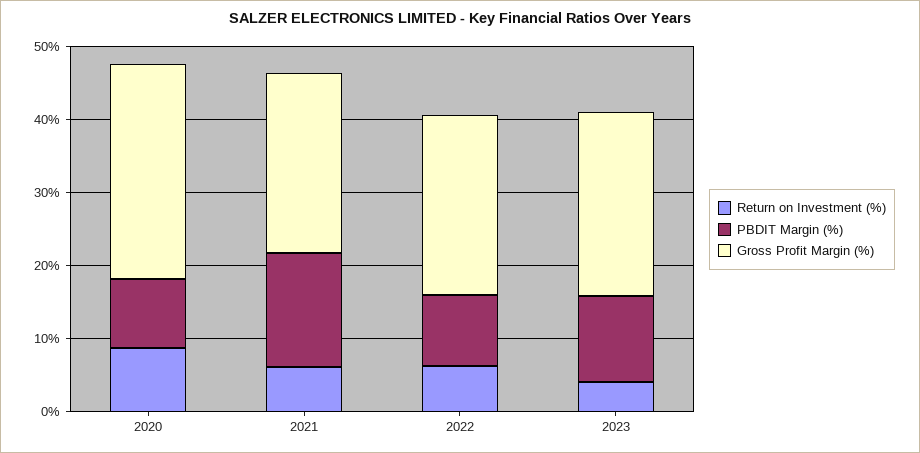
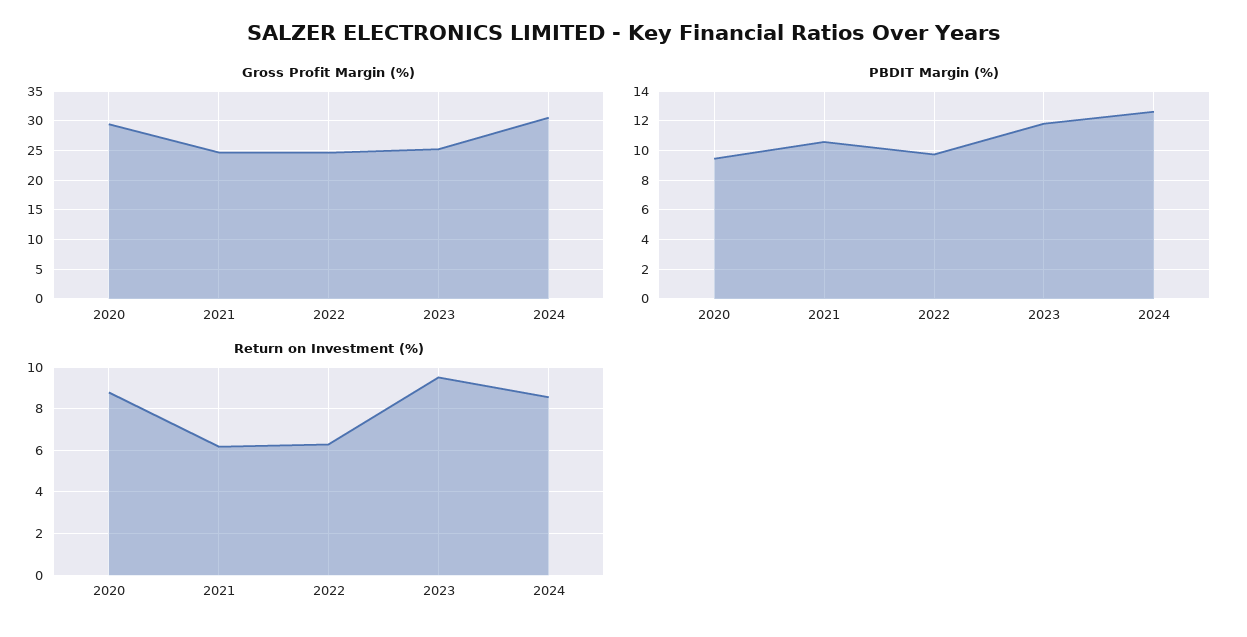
PBDIT Margin (%), 2021: 16 -> 10.5
Return on Investment (%), 2023: 4 -> 9.5
Gross Profit Margin (%), 2024: none -> 30
PBDIT Margin (%), 2024: none -> 12.5
Return on Investment (%), 2024: none -> 8.5

